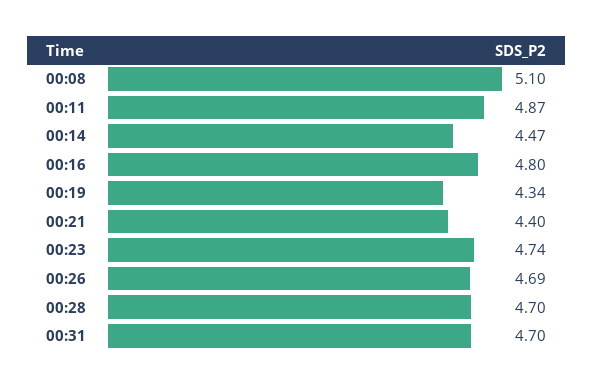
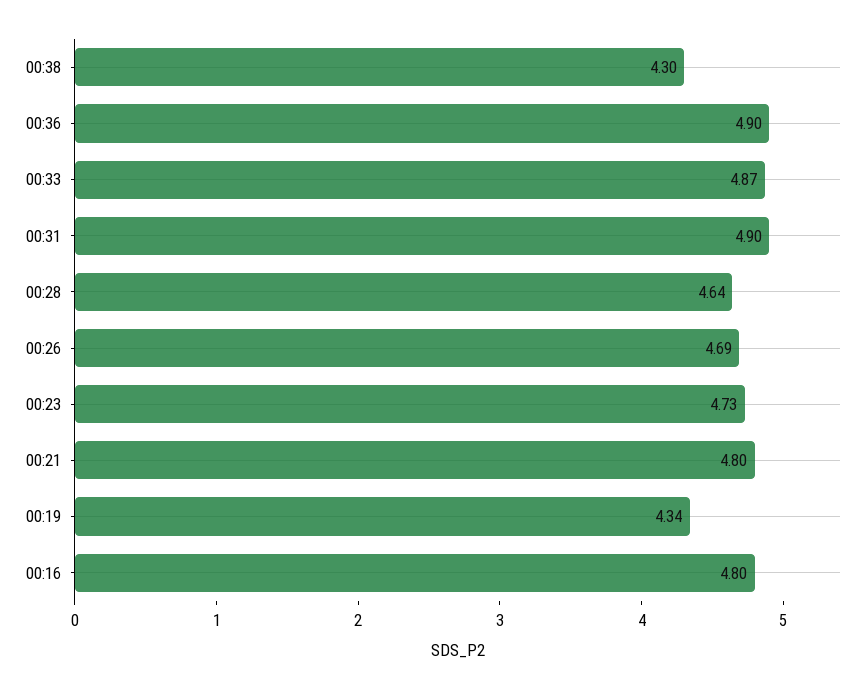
00:08: 5.1 -> none
00:11: 4.87 -> none
00:14: 4.47 -> none
00:21: 4.4 -> 4.8
00:23: 4.74 -> 4.73
00:28: 4.7 -> 4.64
00:31: 4.7 -> 4.9
00:38: none -> 4.3
00:36: none -> 4.9
00:33: none -> 4.87

